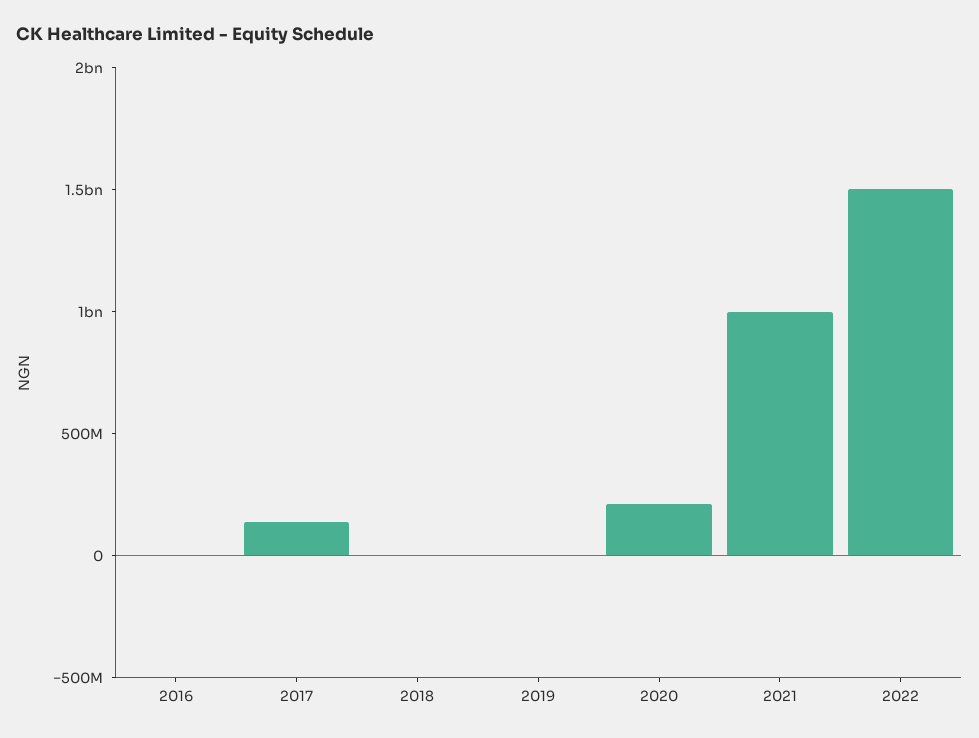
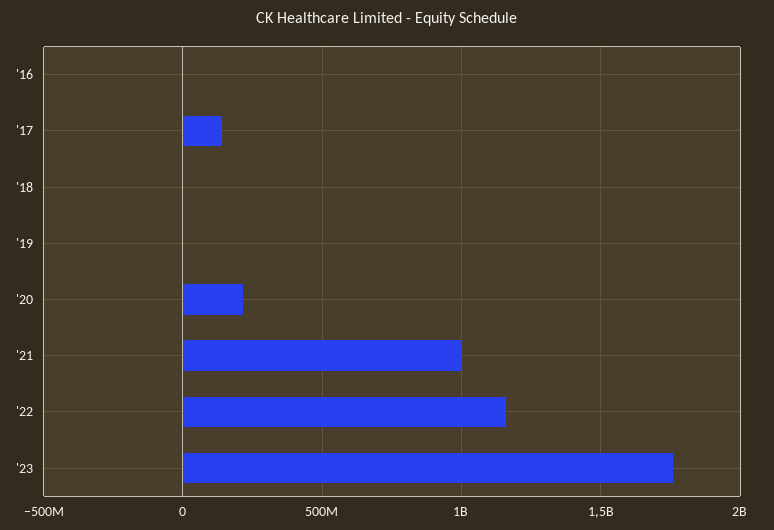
2022: 1500000000 -> 1150000000
'23: none -> 1750000000

